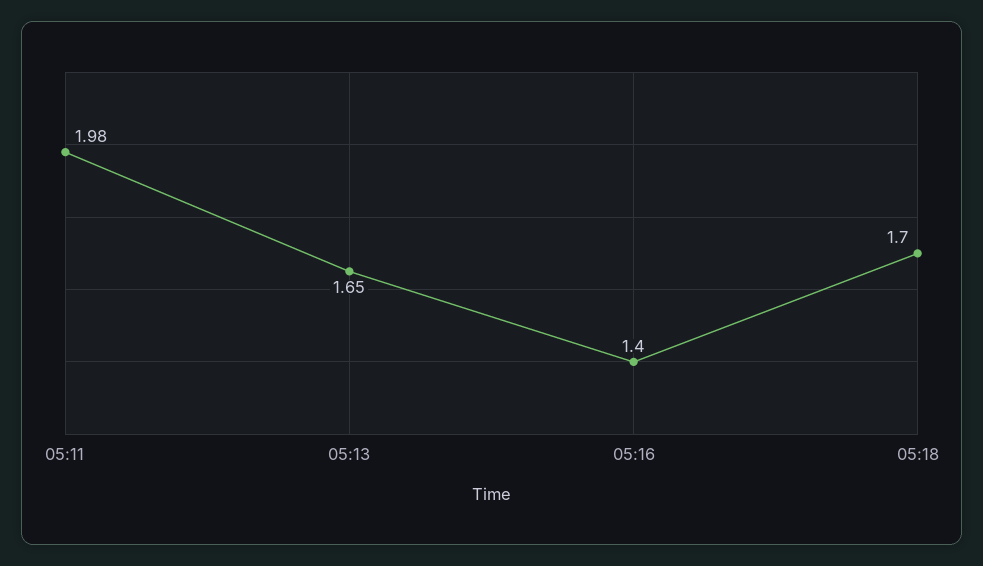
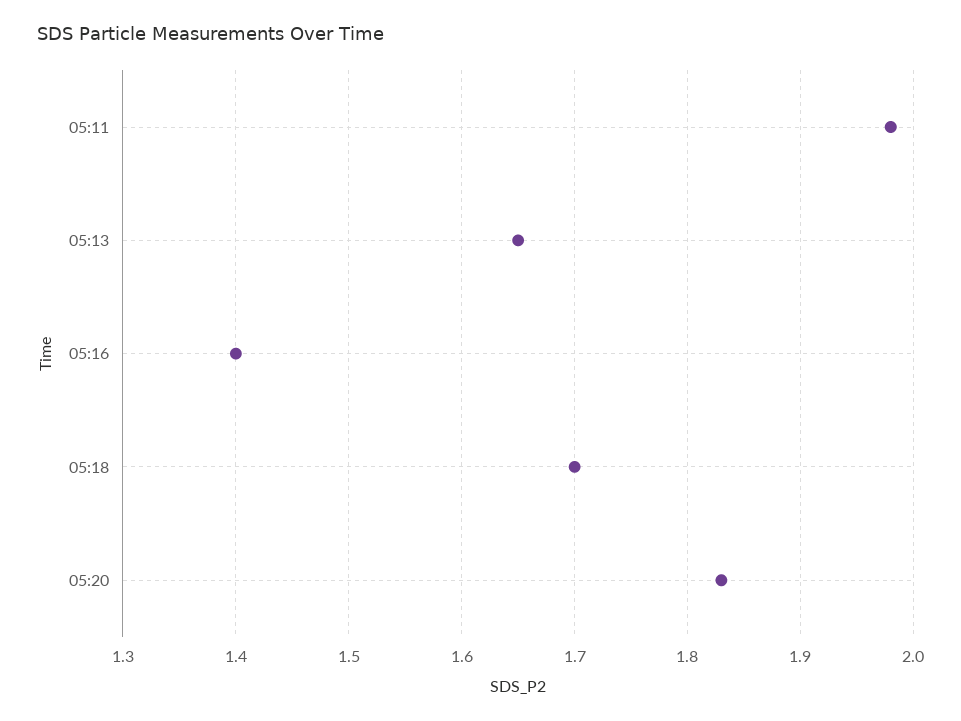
05:20: none -> 1.83

